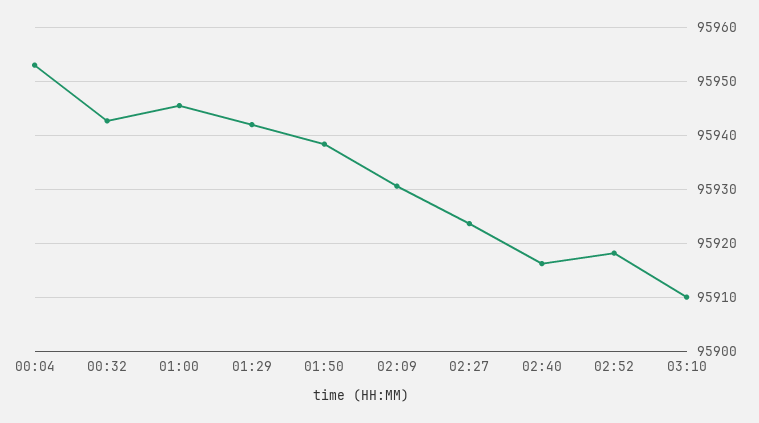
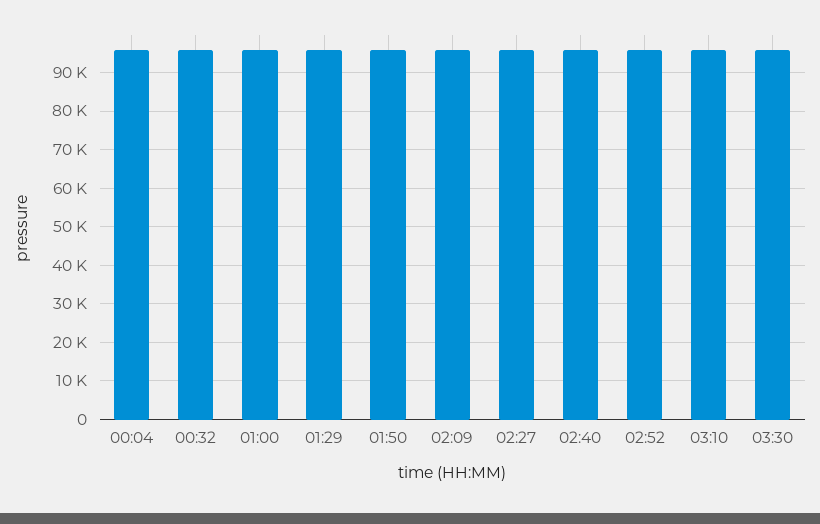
03:30: none -> 96000

